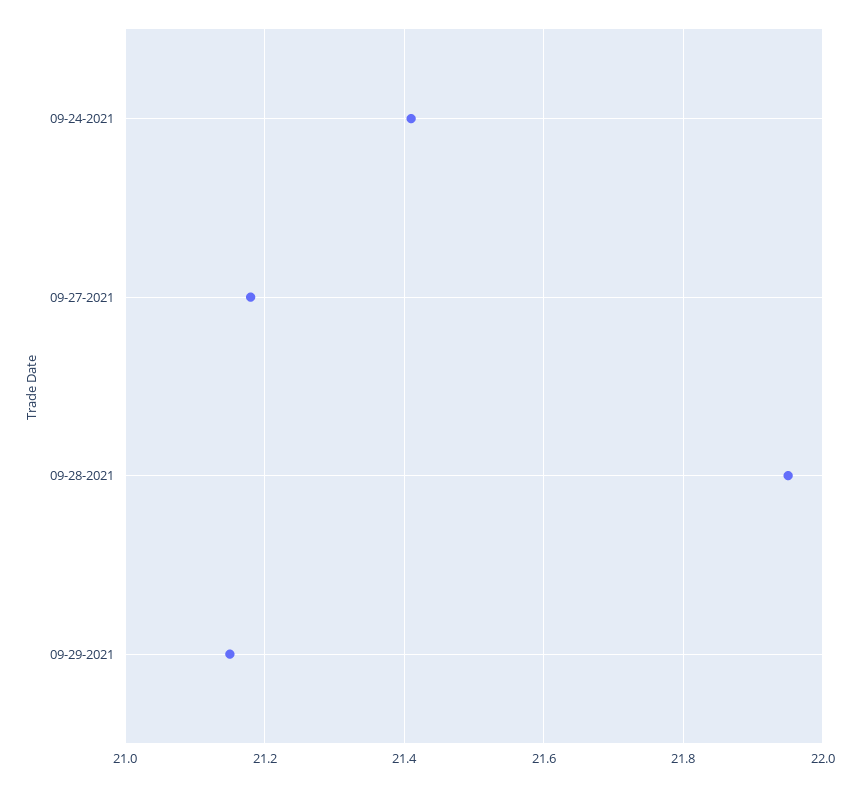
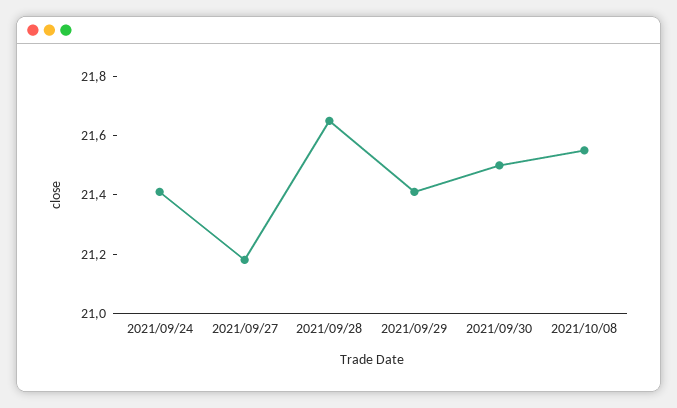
09-28-2021: 21.95 -> 21.65
09-29-2021: 21.15 -> 21.4
2021/09/30: none -> 21.5
2021/10/08: none -> 21.55

